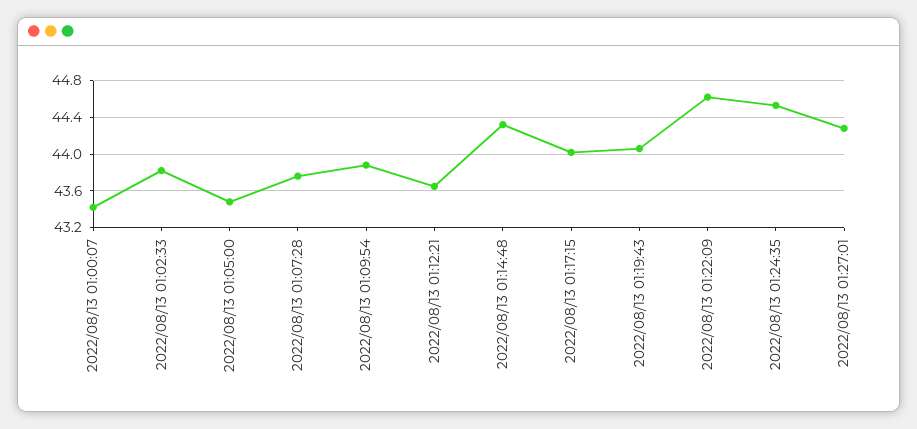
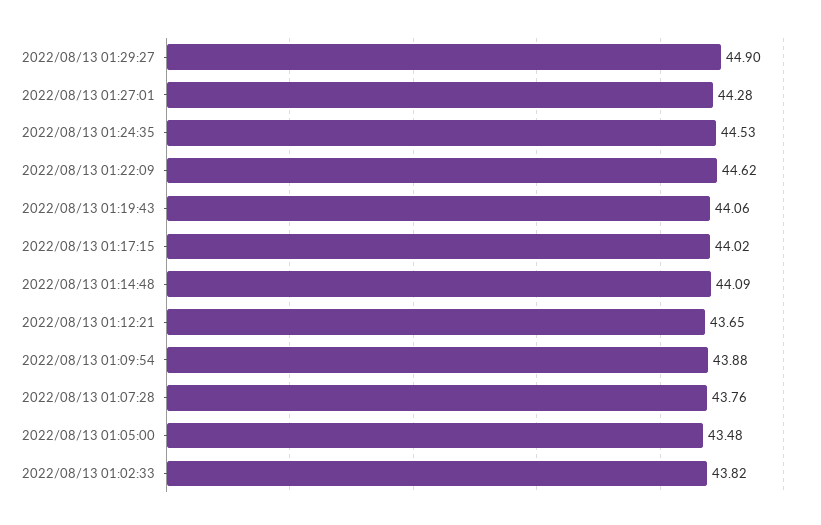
2022/08/13 01:00:07: 43.4 -> none
2022/08/13 01:14:48: 44.3 -> 44.09
2022/08/13 01:29:27: none -> 44.9

